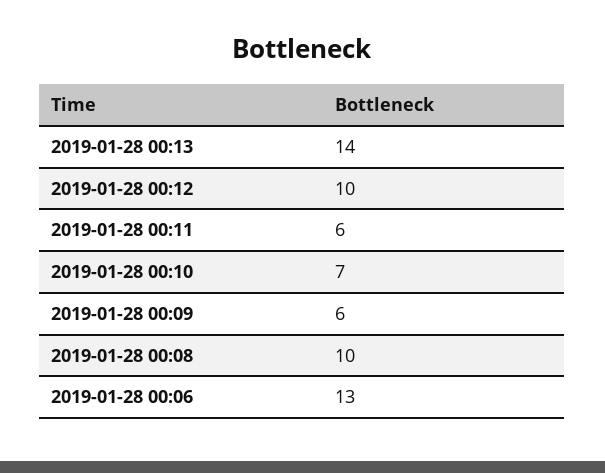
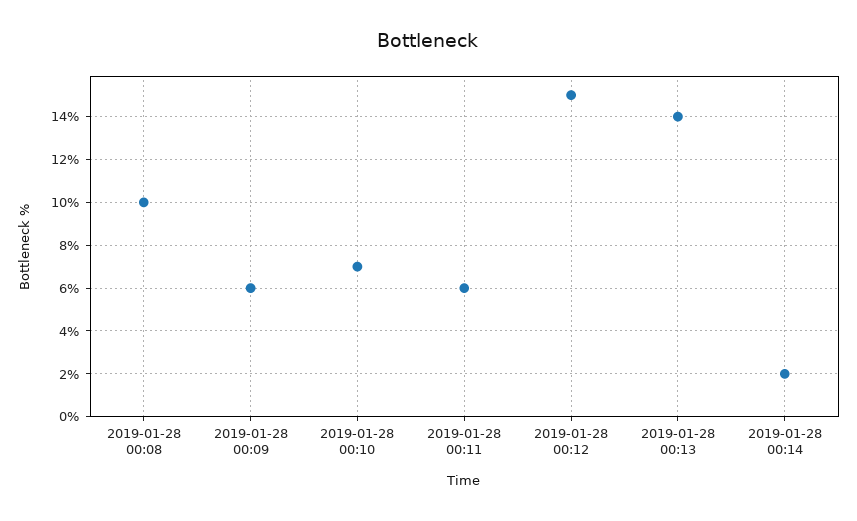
2019-01-28 00:12: 10 -> 15
2019-01-28 00:06: 13 -> none
2019-01-28 00:14: none -> 2

